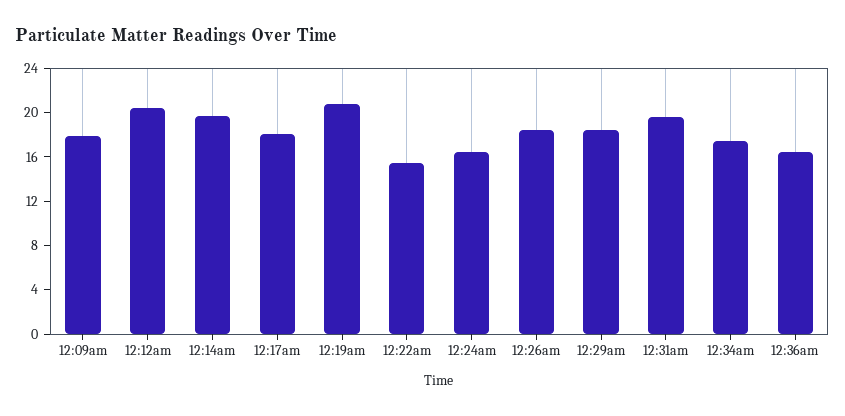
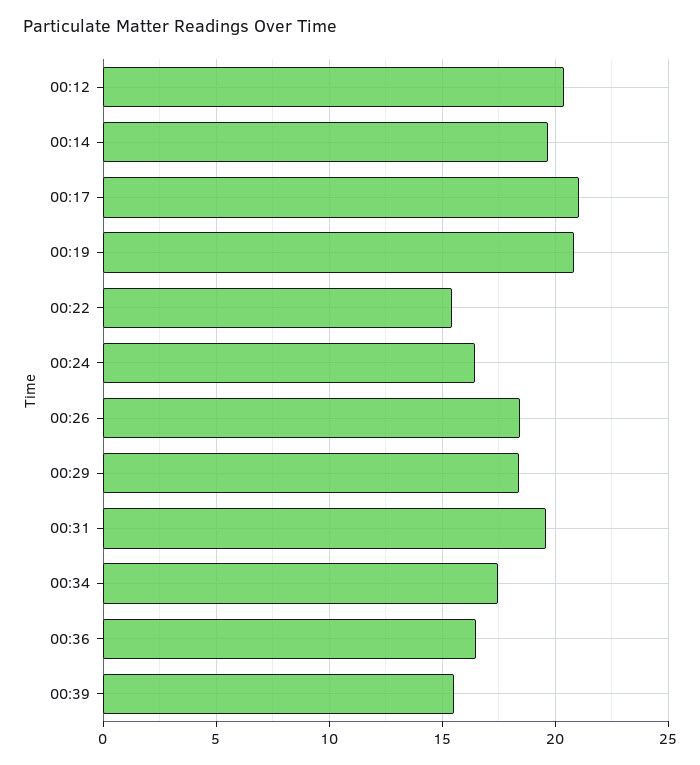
12:09am: 18 -> none
12:17am: 18 -> 21
00:39: none -> 15.5

